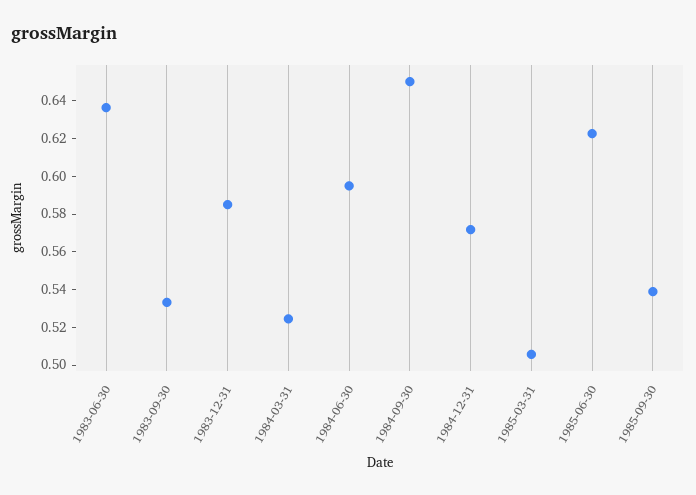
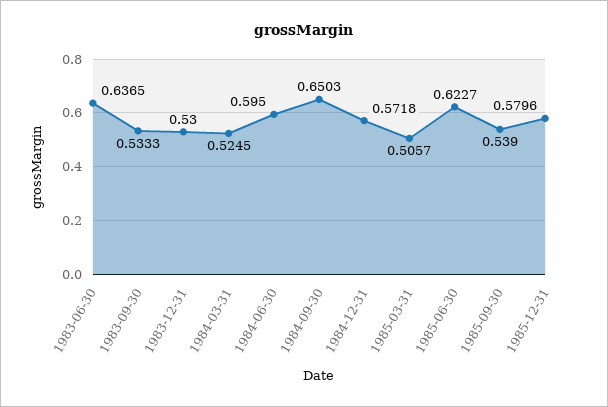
1983-12-31: 0.585 -> 0.53
1985-12-31: none -> 0.5796

